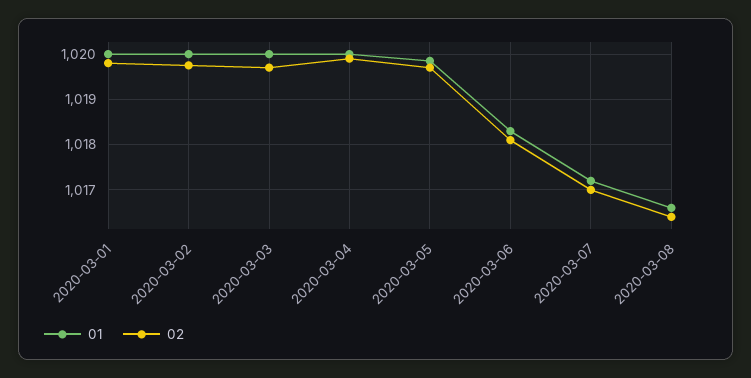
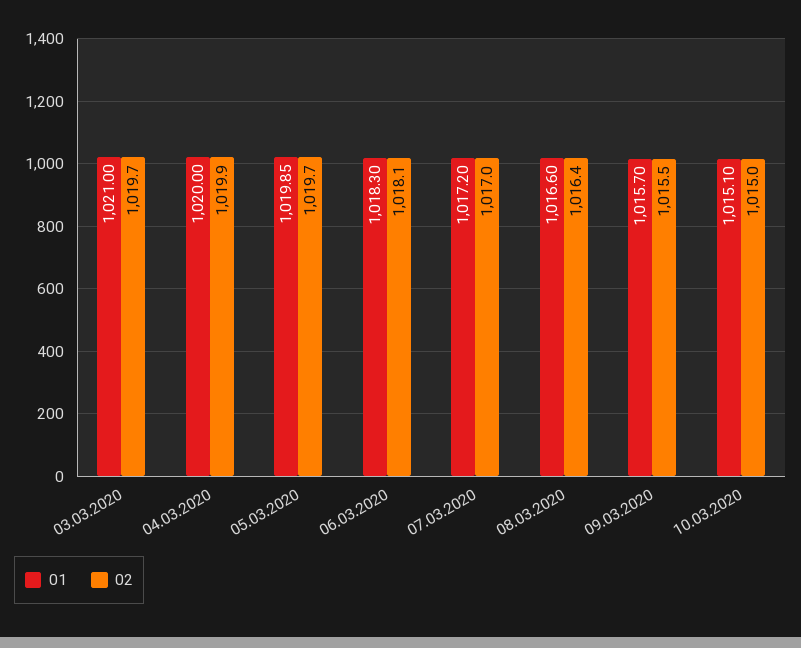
01, 2020-03-01: 1020 -> none
02, 2020-03-01: 1019.8 -> none
01, 2020-03-02: 1020 -> none
02, 2020-03-02: 1019.8 -> none
01, 2020-03-03: 1020 -> 1021
01, 09.03.2020: none -> 1015.7
02, 09.03.2020: none -> 1015.5
01, 10.03.2020: none -> 1015.1
02, 10.03.2020: none -> 1015

